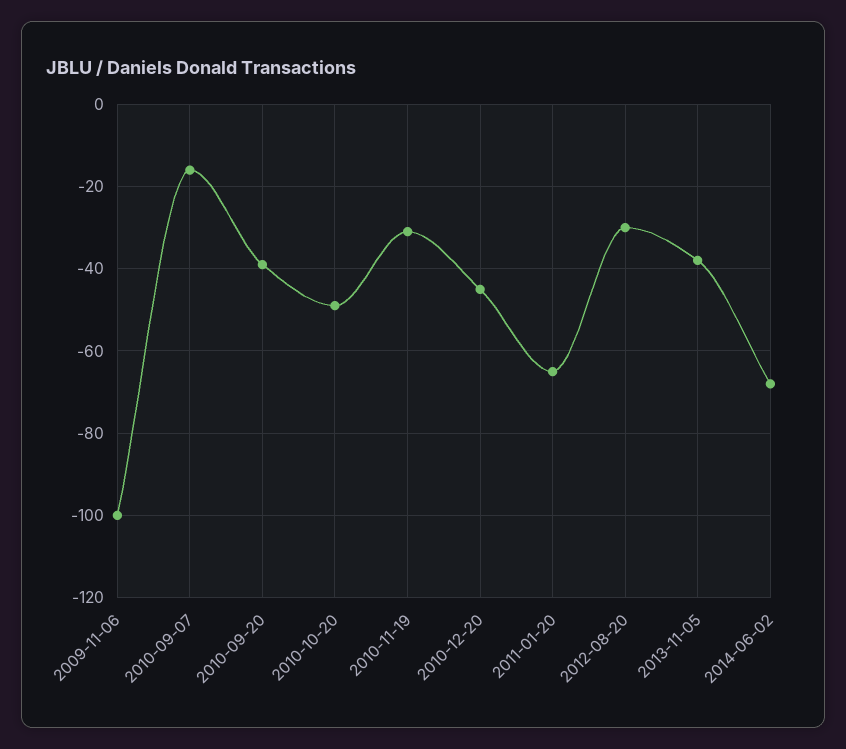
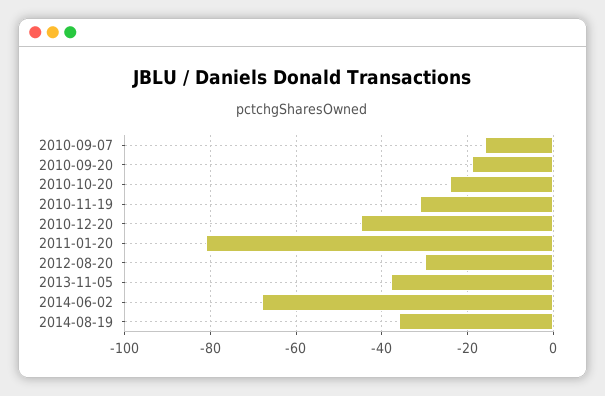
2009-11-06: -100 -> none
2010-09-20: -40 -> -20
2010-10-20: -50 -> -25
2011-01-20: -65 -> -80
2014-08-19: none -> -35

